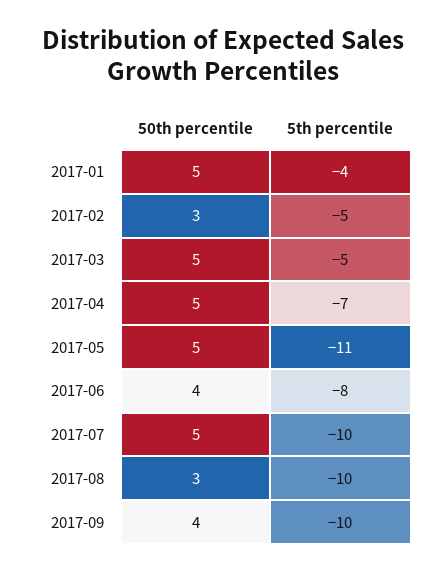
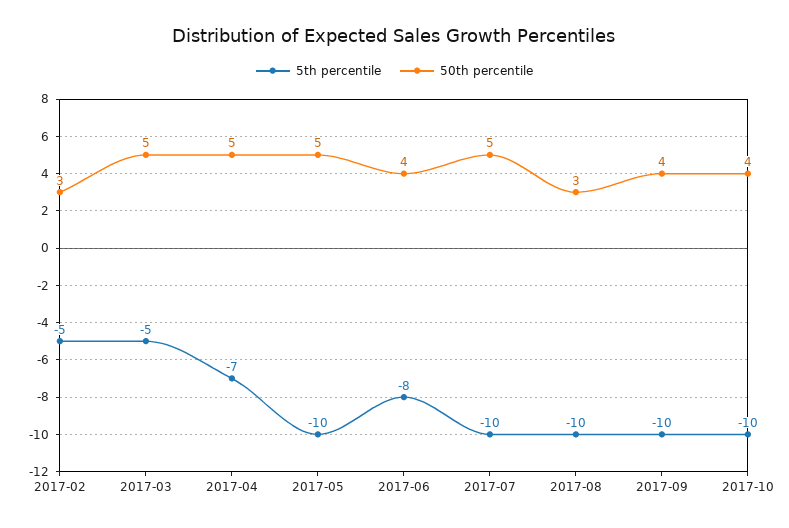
50th percentile, 2017-01: 5 -> none
5th percentile, 2017-01: -4 -> none
5th percentile, 2017-05: -11 -> -10
5th percentile, 2017-10: none -> -10
50th percentile, 2017-10: none -> 4

